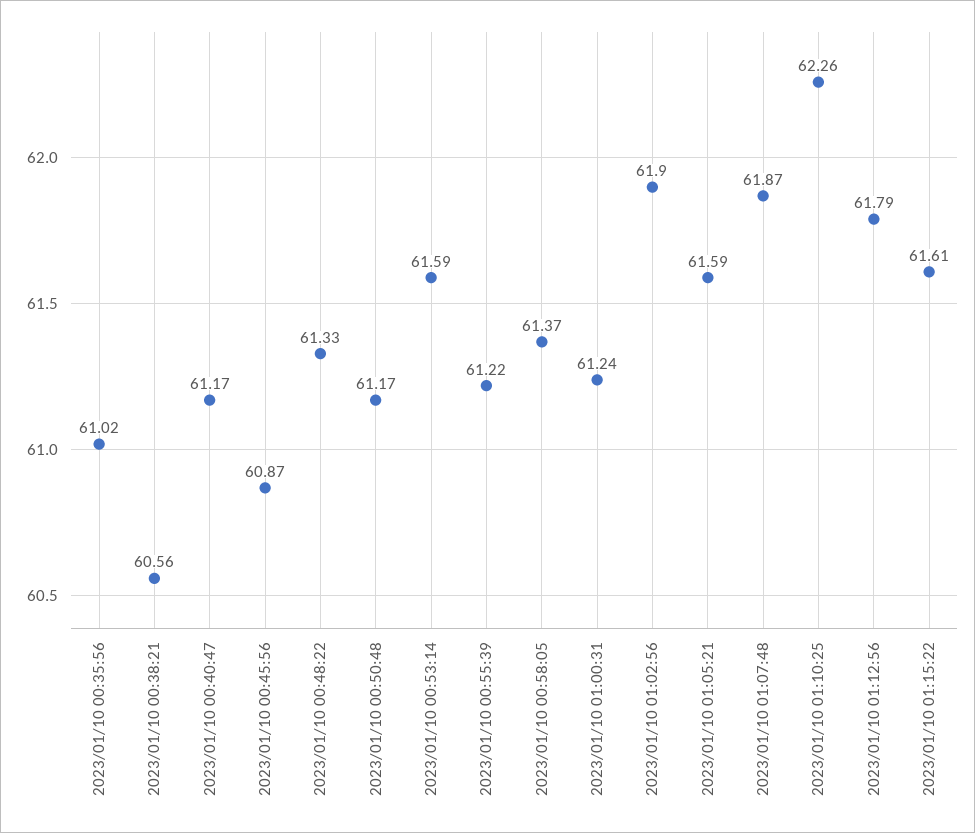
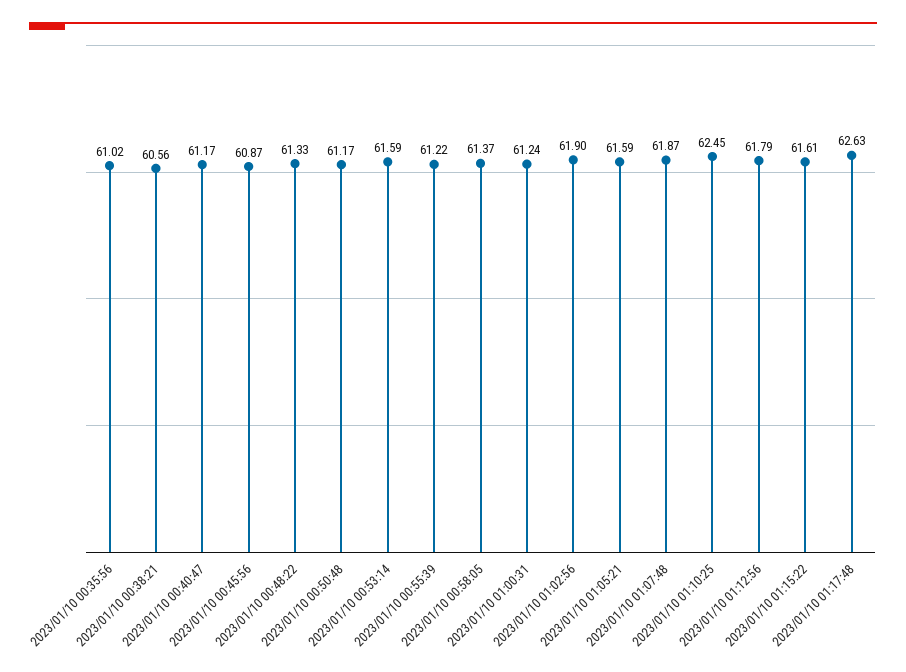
2023/01/10 01:10:25: 62.26 -> 62.45
2023/01/10 01:17:48: none -> 62.63

